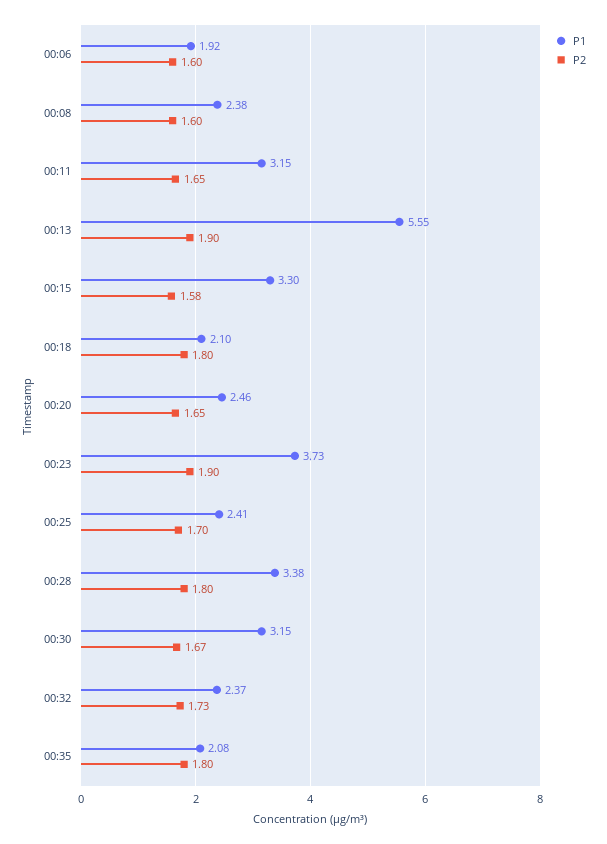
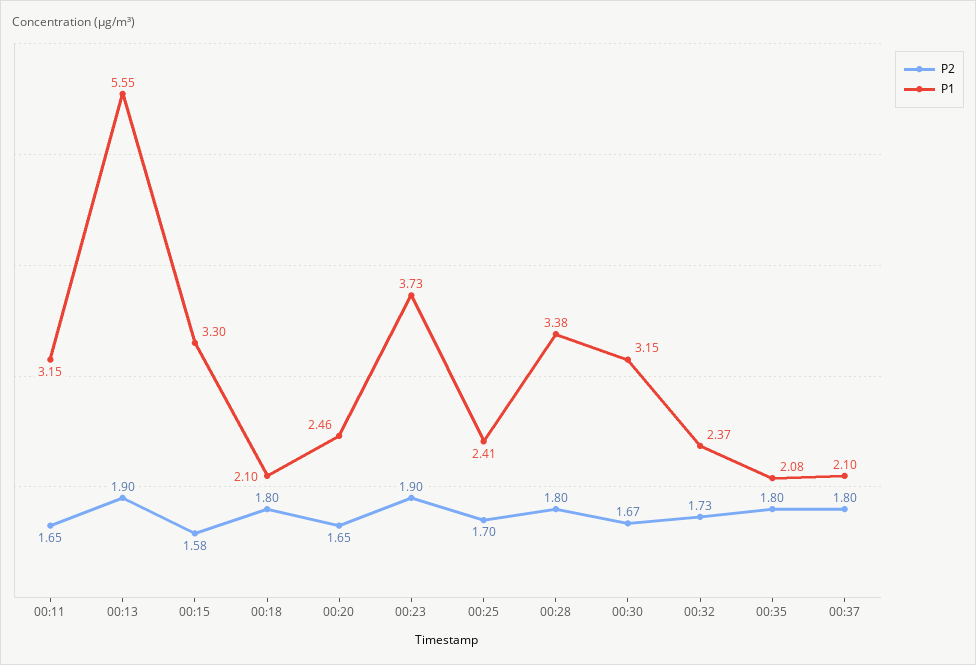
P1, 00:06: 1.92 -> none
P2, 00:06: 1.6 -> none
P1, 00:08: 2.38 -> none
P2, 00:08: 1.6 -> none
P2, 00:37: none -> 1.8
P1, 00:37: none -> 2.1

